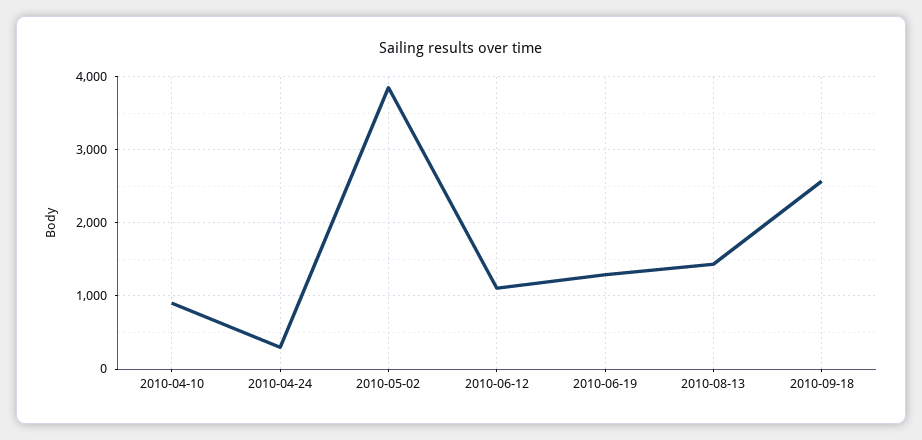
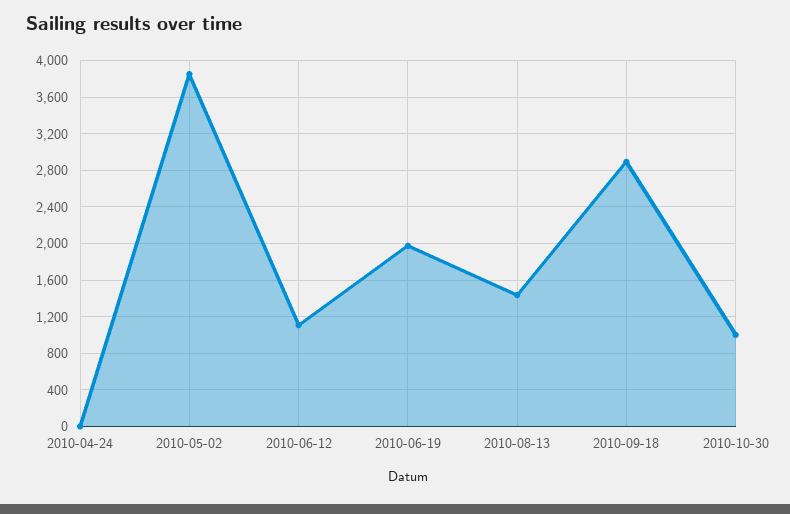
2010-04-10: 900 -> none
2010-04-24: 300 -> 0
2010-06-19: 1300 -> 2000
2010-09-18: 2600 -> 2900
2010-10-30: none -> 1000

